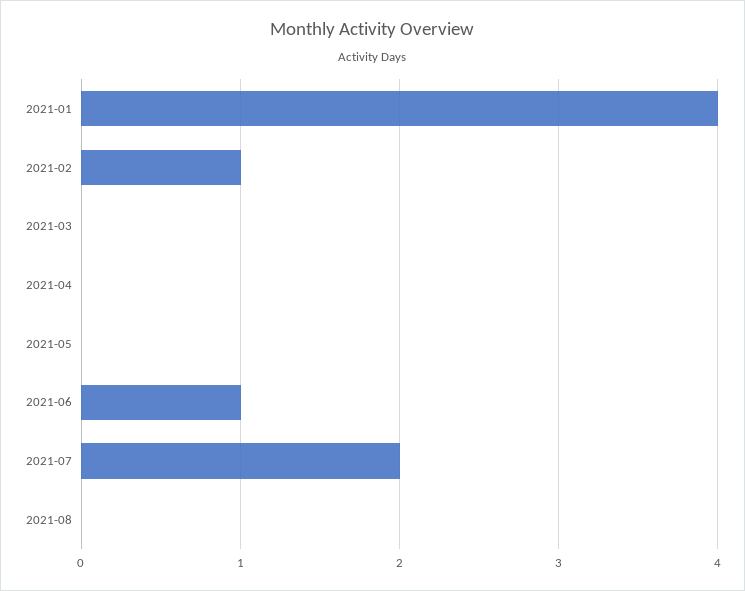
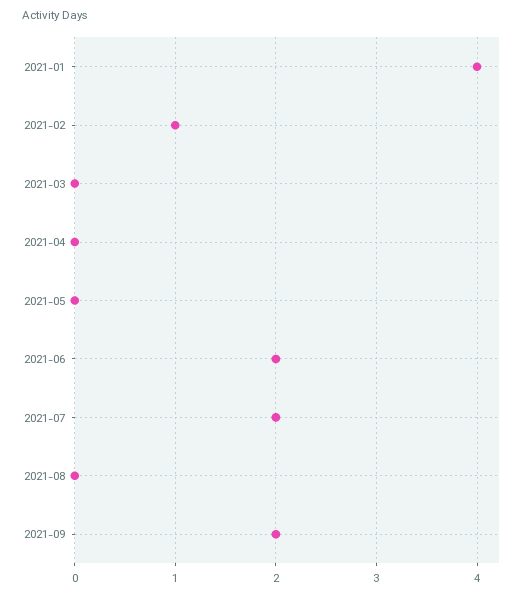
2021-06: 1 -> 2
2021-09: none -> 2

